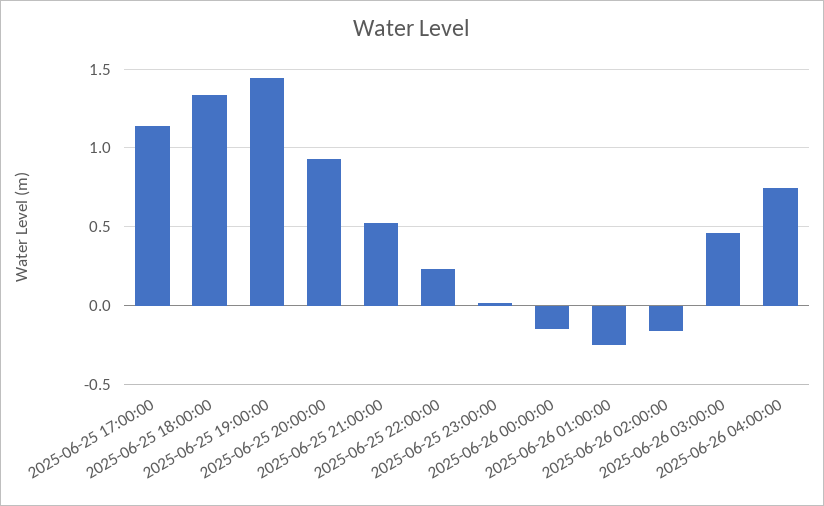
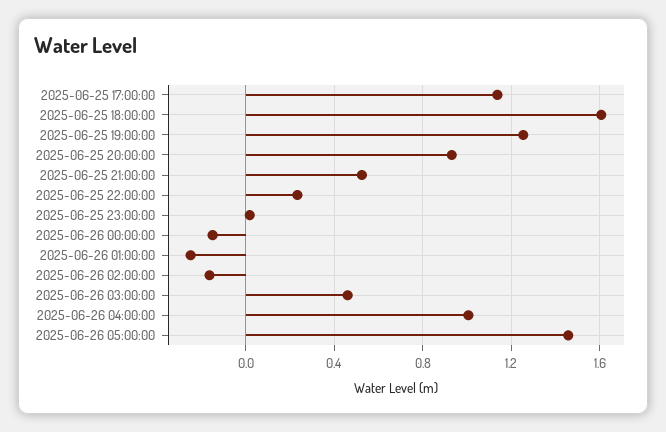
2025-06-25 18:00:00: 1.35 -> 1.6
2025-06-25 19:00:00: 1.45 -> 1.25
2025-06-26 04:00:00: 0.75 -> 1
2025-06-26 05:00:00: none -> 1.45

